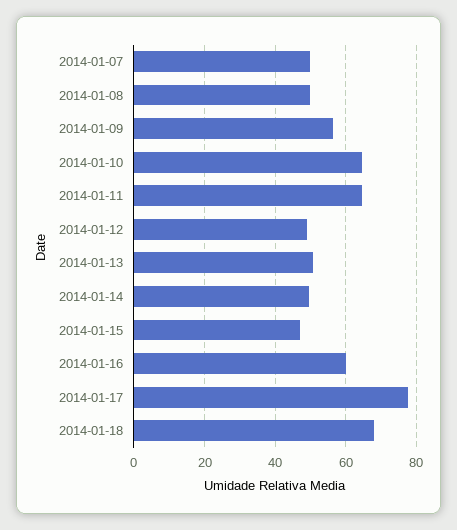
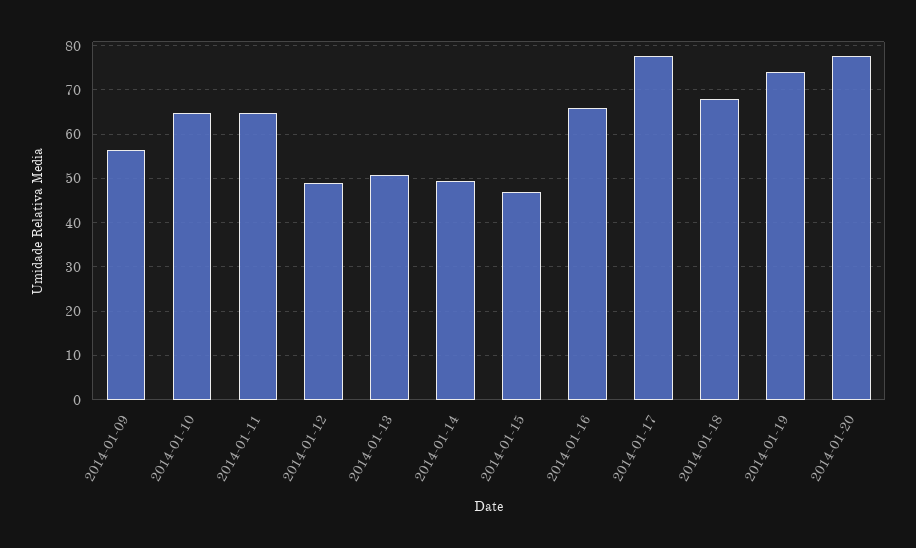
2014-01-07: 50 -> none
2014-01-08: 50 -> none
2014-01-16: 60 -> 66
2014-01-19: none -> 74
2014-01-20: none -> 78

